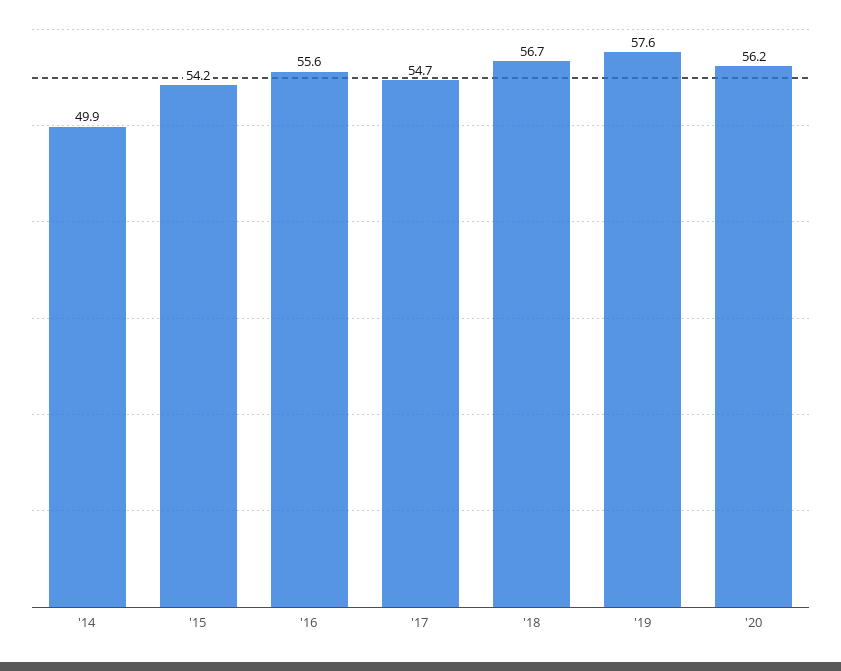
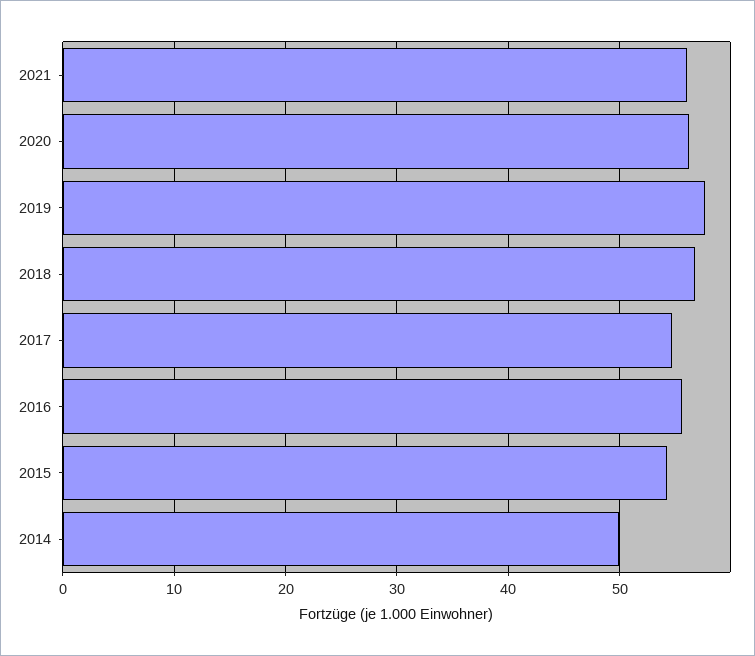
2021: none -> 56

